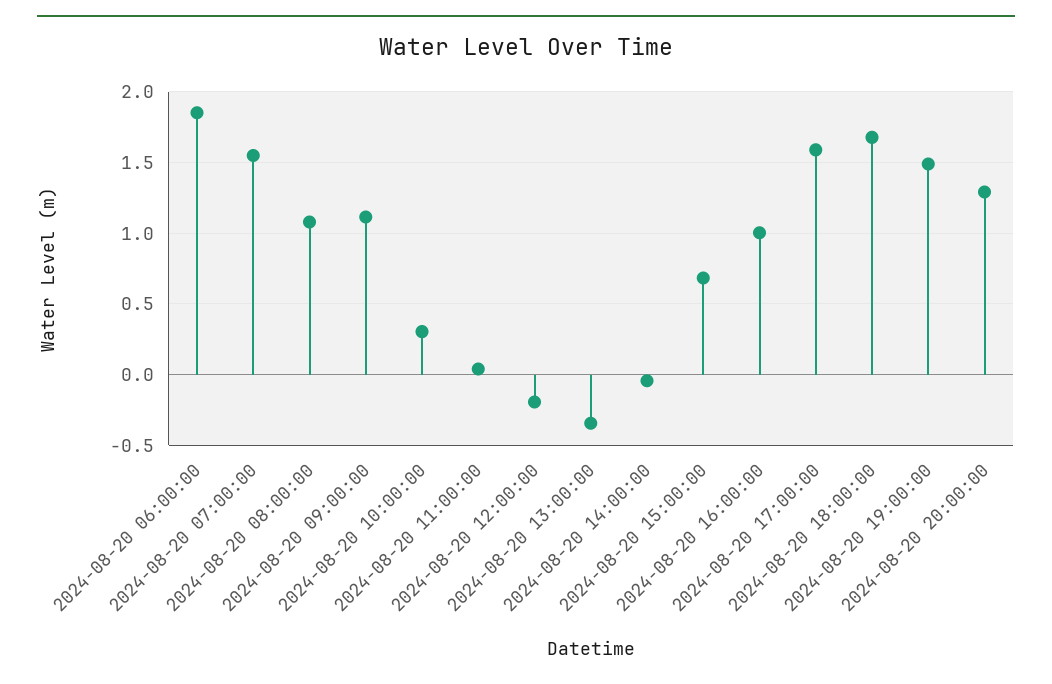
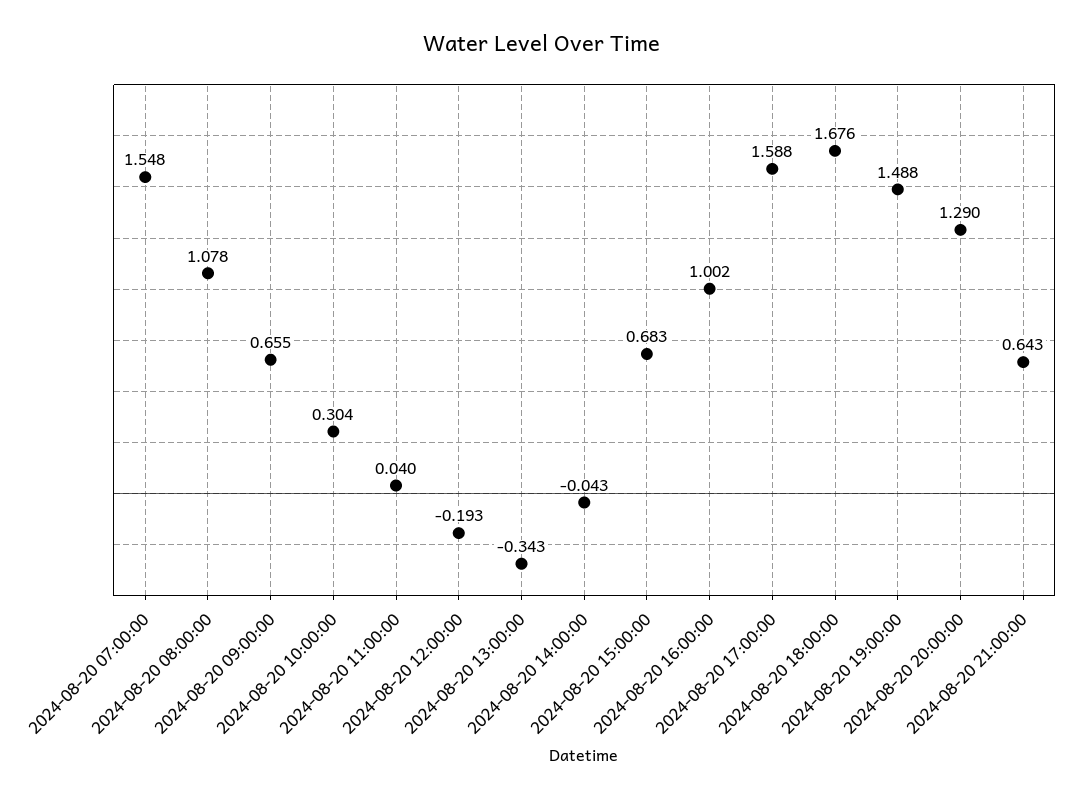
2024-08-20 06:00:00: 1.85 -> none
2024-08-20 09:00:00: 1.1 -> 0.655
2024-08-20 21:00:00: none -> 0.643

